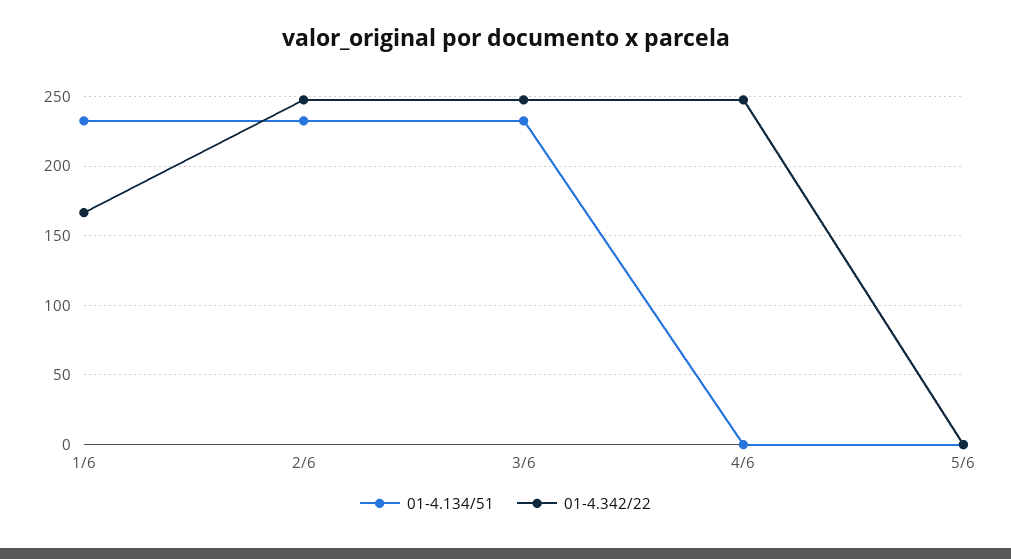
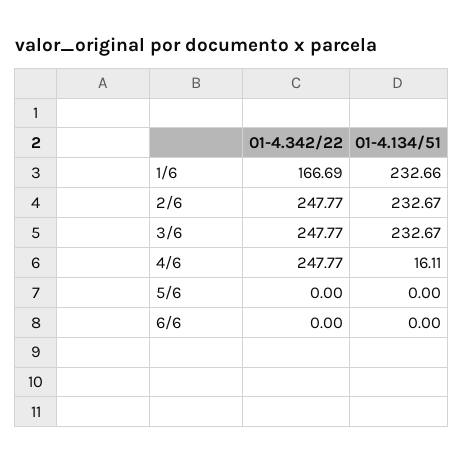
01-4.134/51, 4/6: 0 -> 16.11
01-4.342/22, 6/6: none -> 0
01-4.134/51, 6/6: none -> 0

